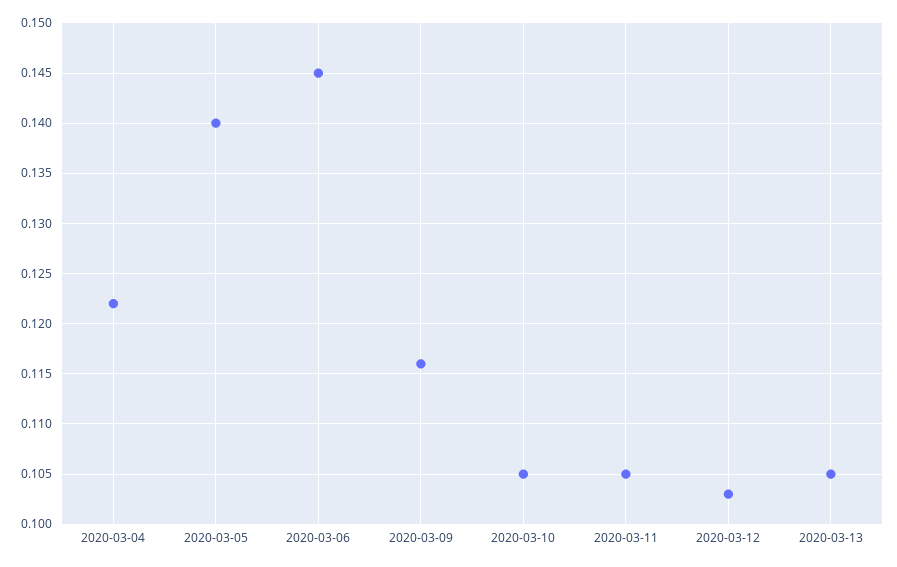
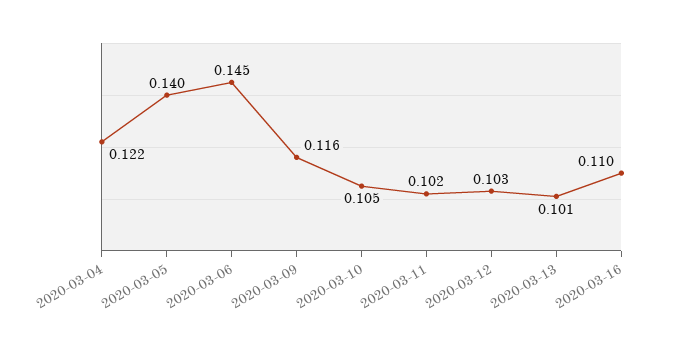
2020-03-11: 0.105 -> 0.102
2020-03-13: 0.105 -> 0.101
2020-03-16: none -> 0.11

